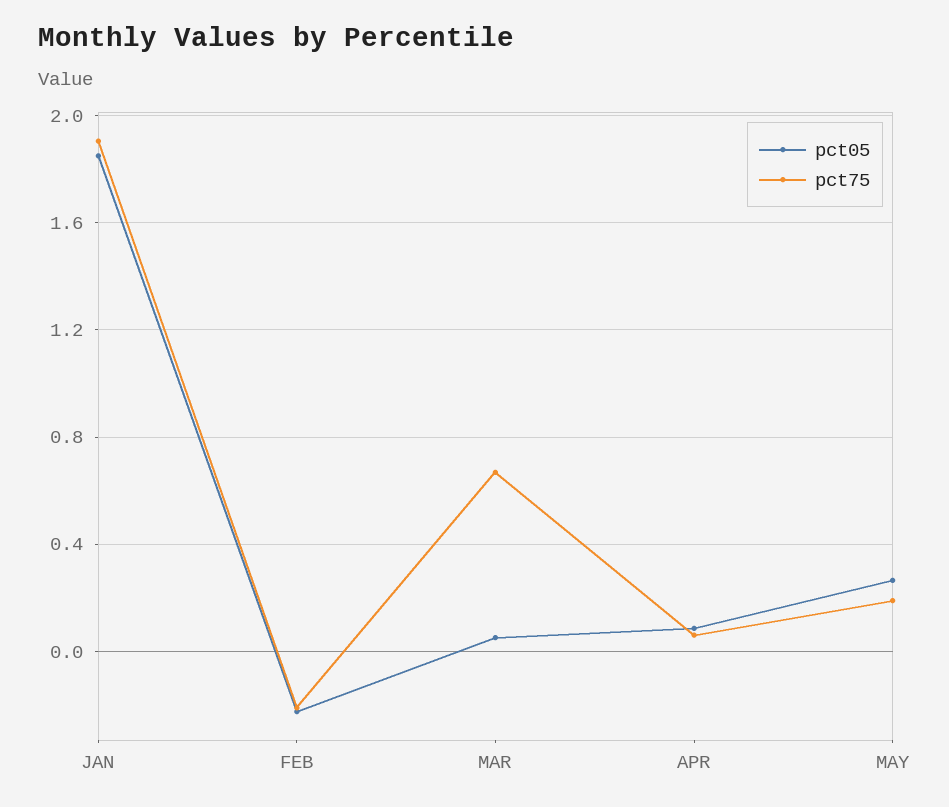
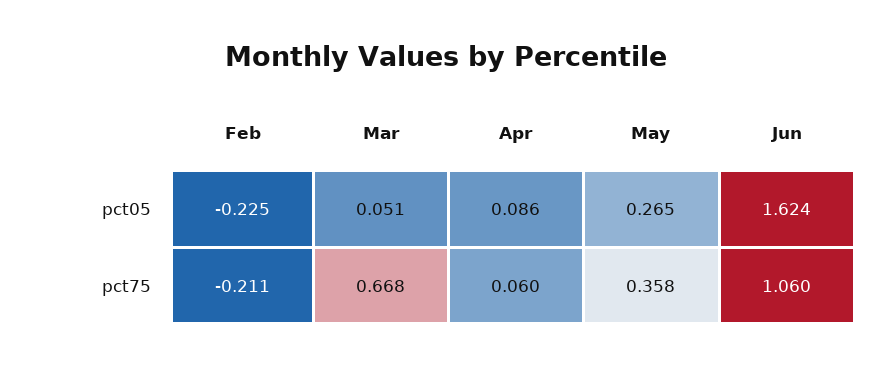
pct05, JAN: 1.85 -> none
pct75, JAN: 1.9 -> none
pct75, MAY: 0.2 -> 0.358
pct05, Jun: none -> 1.624
pct75, Jun: none -> 1.06

